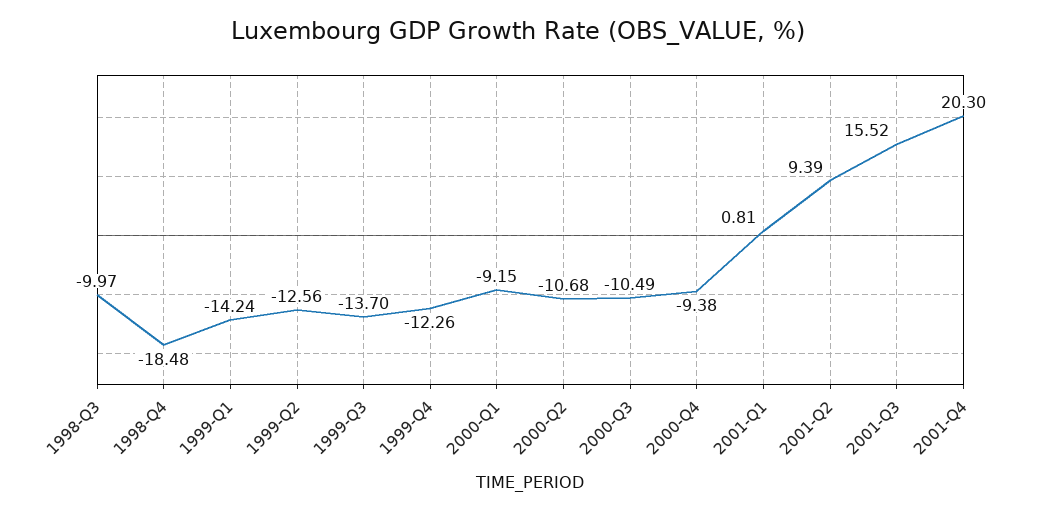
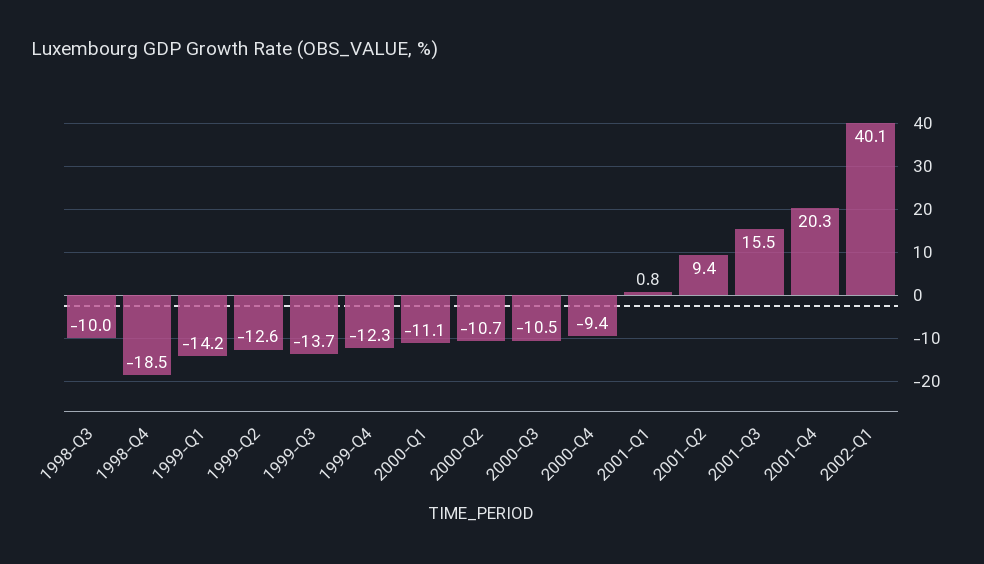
2000-Q1: -9.15 -> -11.1
2002-Q1: none -> 40.1

